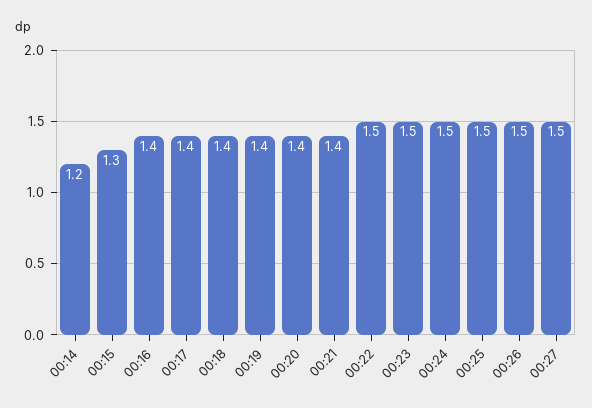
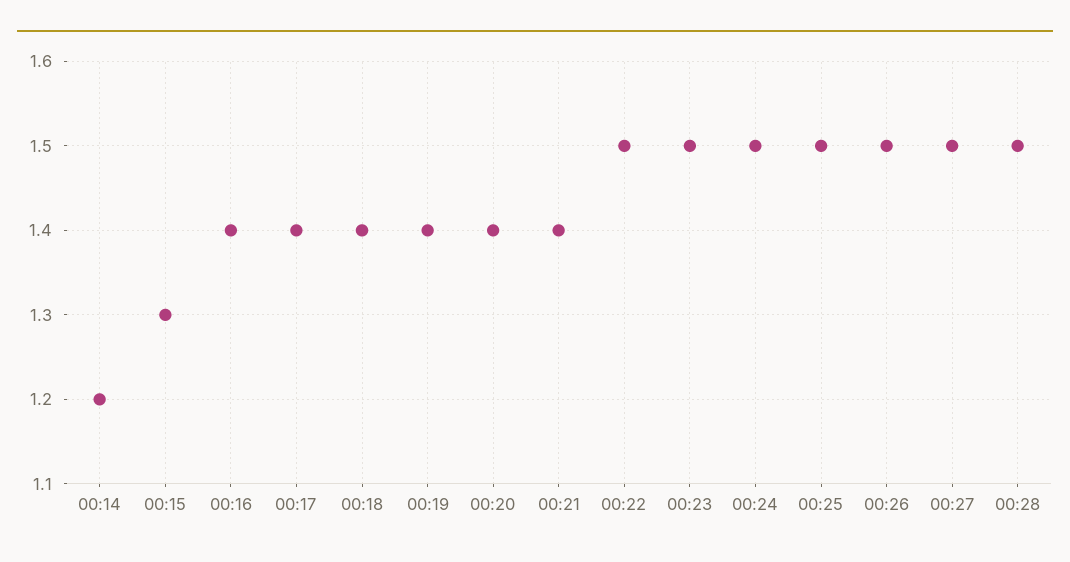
00:28: none -> 1.5

